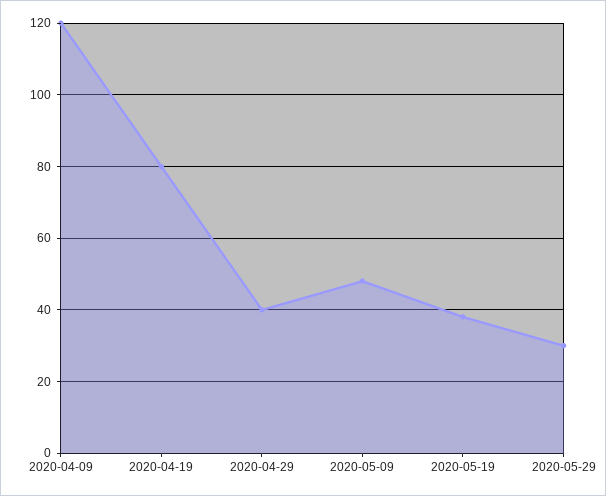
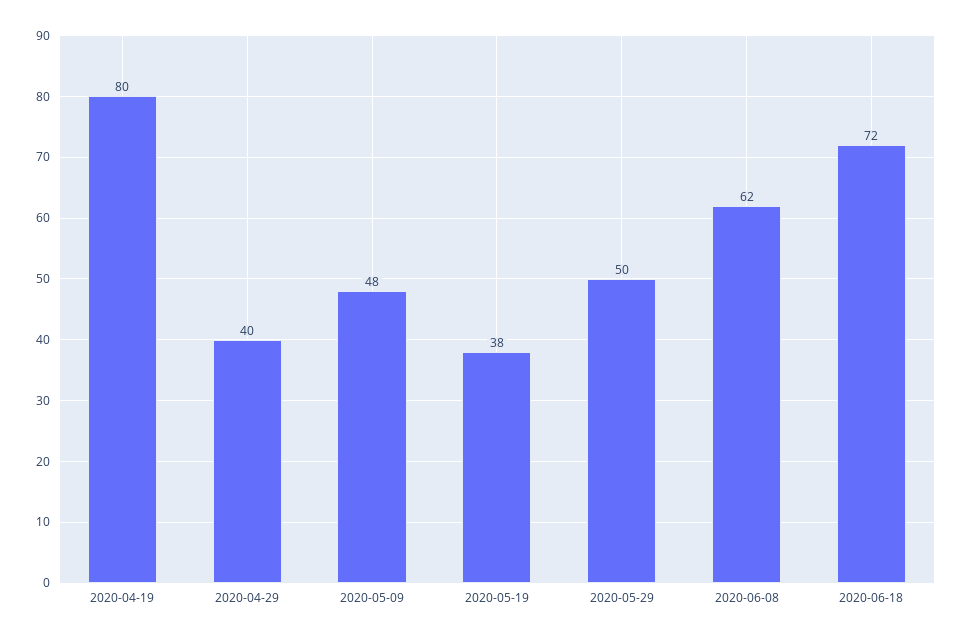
2020-04-09: 120 -> none
2020-05-29: 30 -> 50
2020-06-08: none -> 62
2020-06-18: none -> 72

